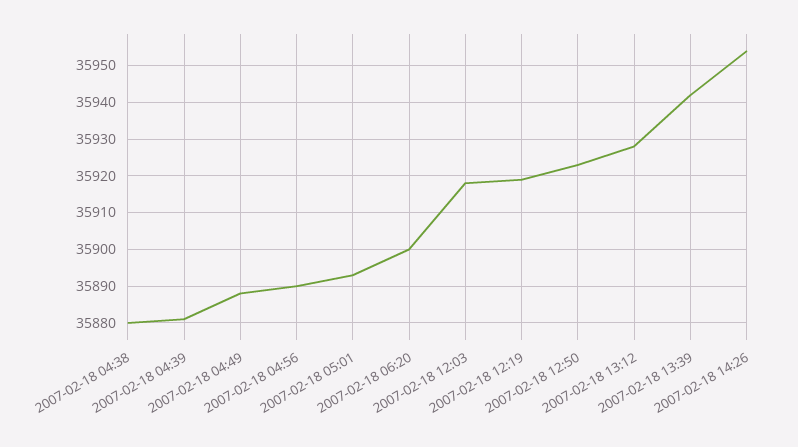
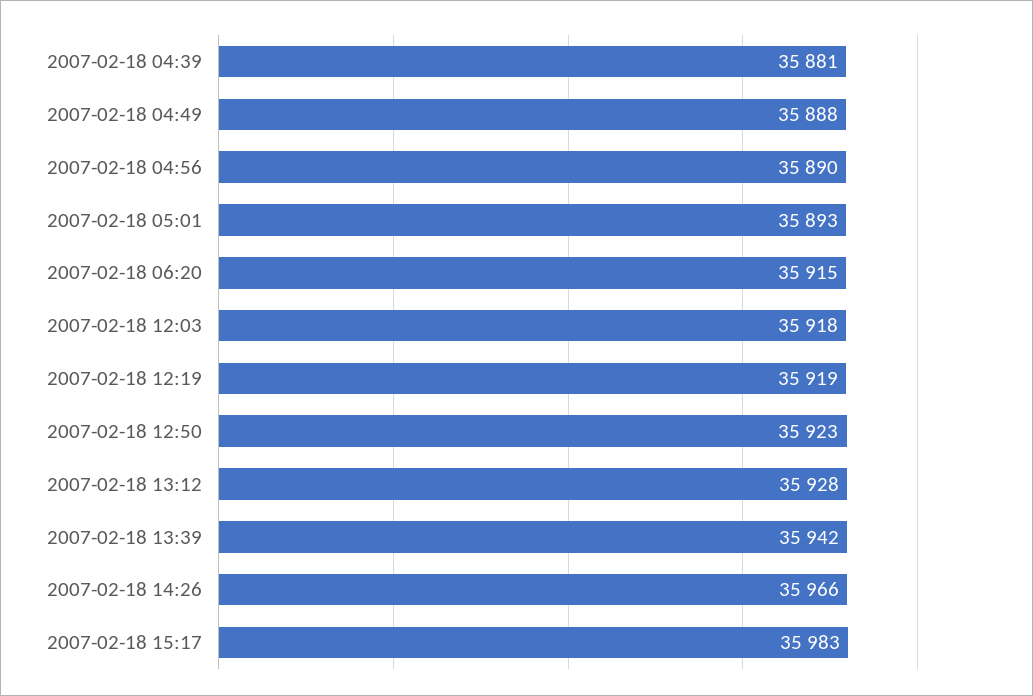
2007-02-18 04:38: 35880 -> none
2007-02-18 06:20: 35900 -> 35915
2007-02-18 14:26: 35955 -> 35966
2007-02-18 15:17: none -> 35983

